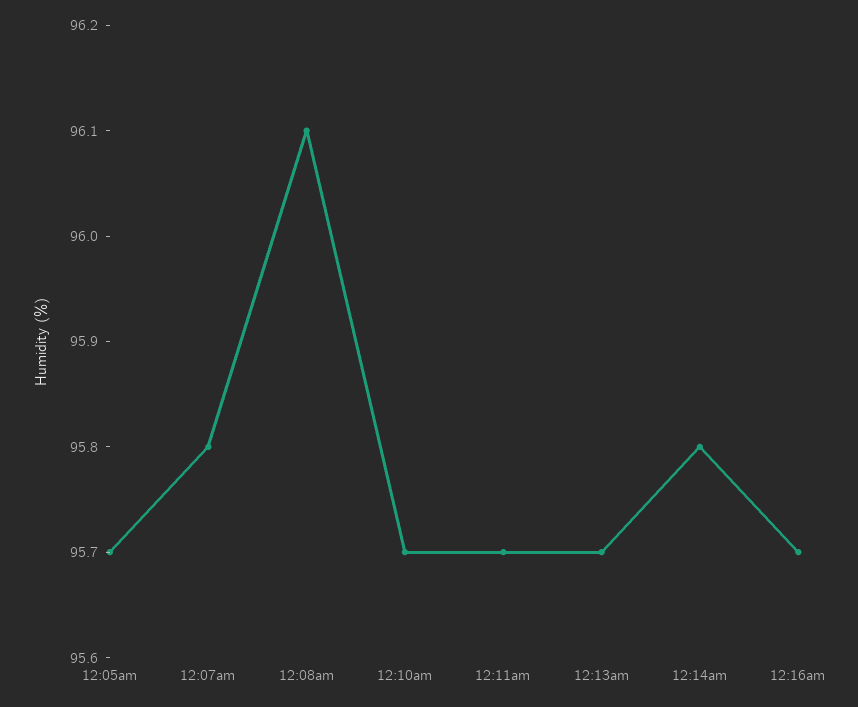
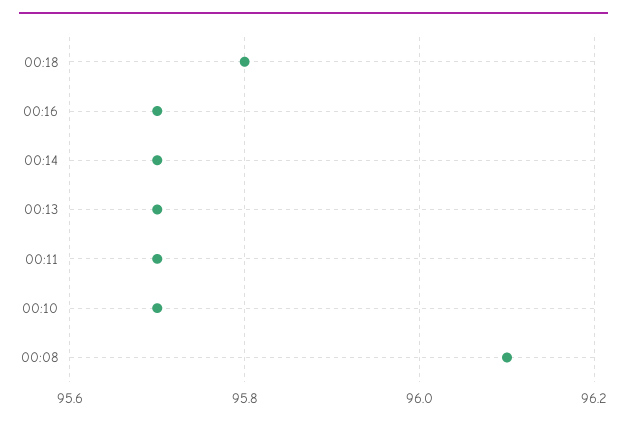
12:05am: 95.7 -> none
12:07am: 95.8 -> none
12:14am: 95.8 -> 95.7
00:18: none -> 95.8

